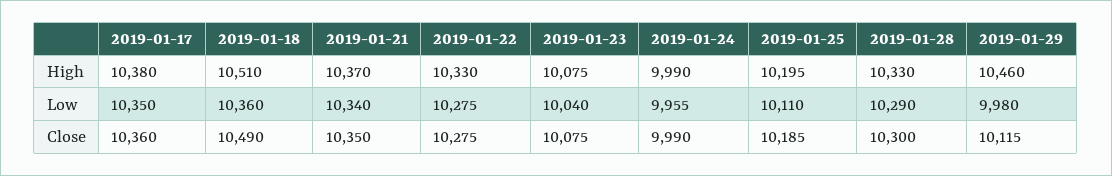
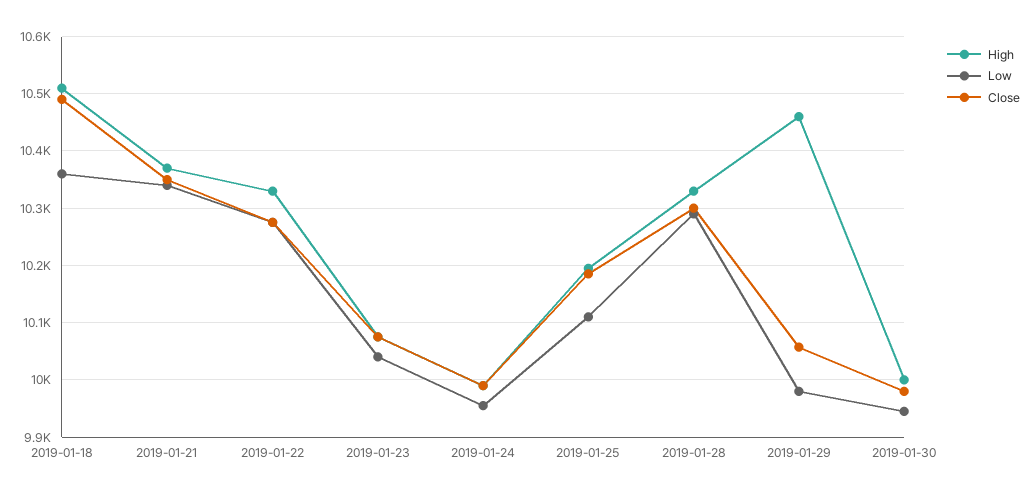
High, 2019-01-17: 10380 -> none
Low, 2019-01-17: 10350 -> none
Close, 2019-01-17: 10360 -> none
Close, 2019-01-29: 10115 -> 10060
High, 2019-01-30: none -> 10000
Low, 2019-01-30: none -> 9940
Close, 2019-01-30: none -> 9980

